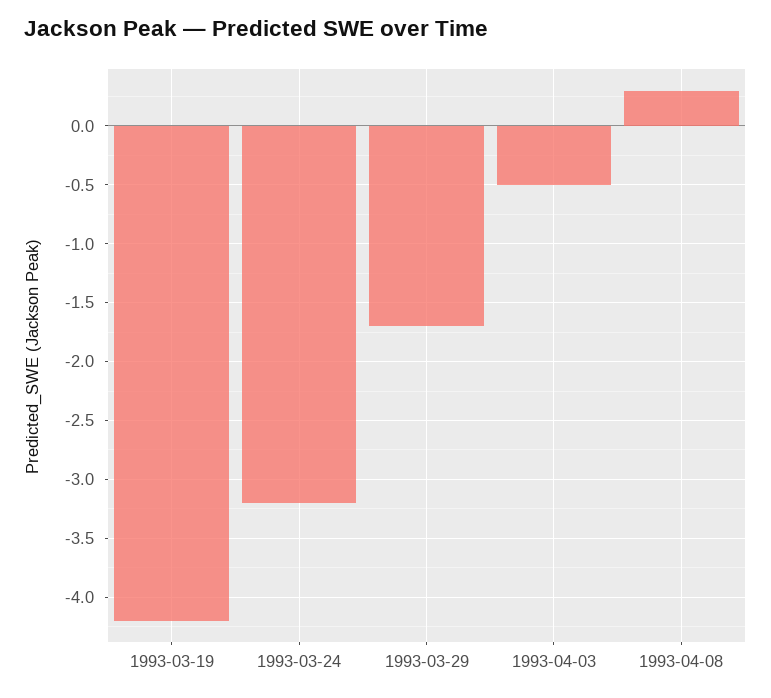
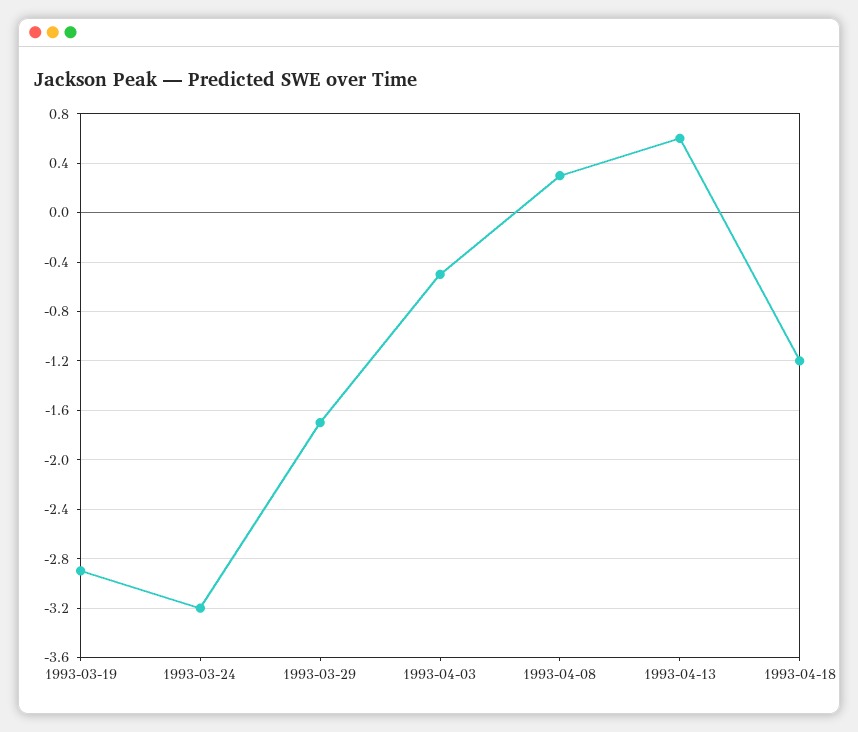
1993-03-19: -4.2 -> -2.9
1993-04-13: none -> 0.6
1993-04-18: none -> -1.2

